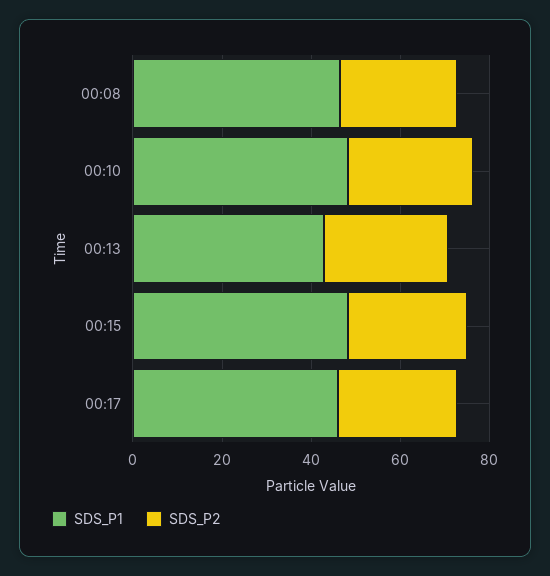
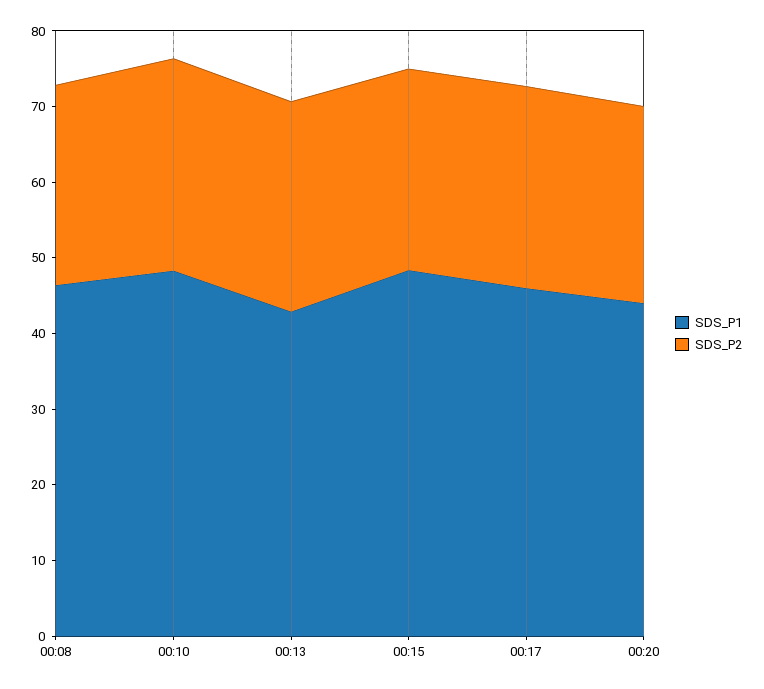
SDS_P1, 00:20: none -> 44
SDS_P2, 00:20: none -> 26

